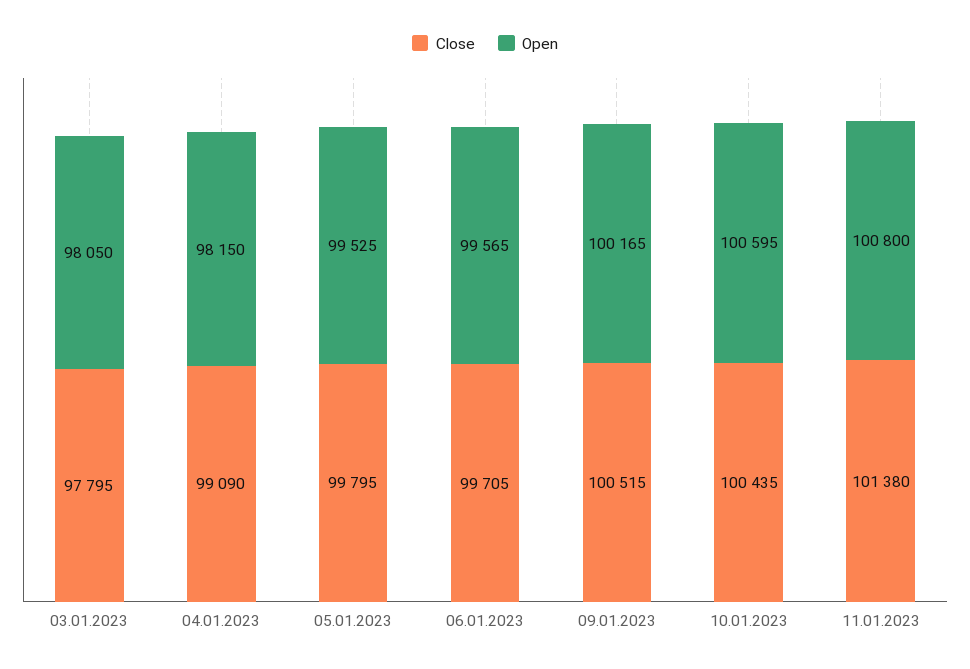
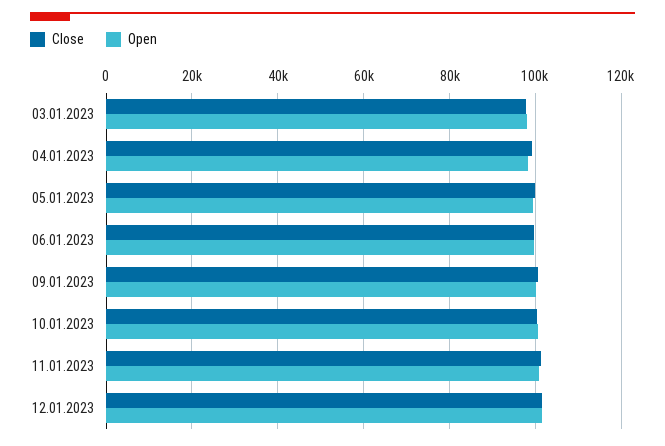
Close, 12.01.2023: none -> 102000
Open, 12.01.2023: none -> 102000

